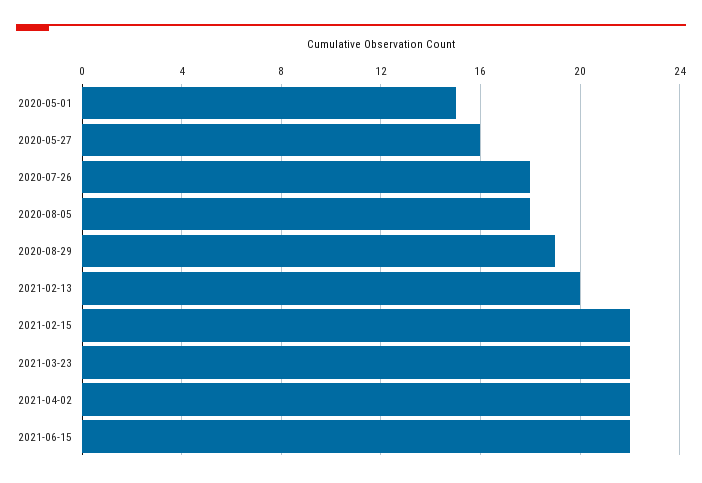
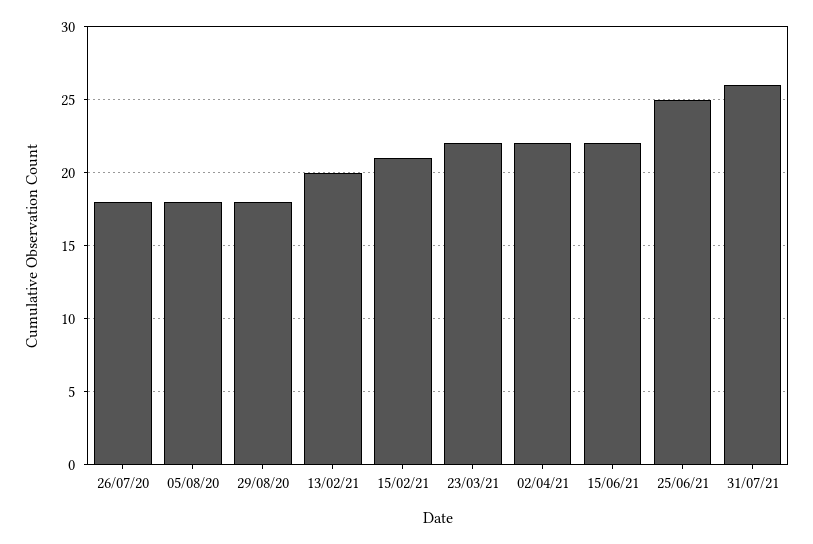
2020-05-01: 15 -> none
2020-05-27: 16 -> none
2020-08-29: 19 -> 18
2021-02-15: 22 -> 21
25/06/21: none -> 25
31/07/21: none -> 26

